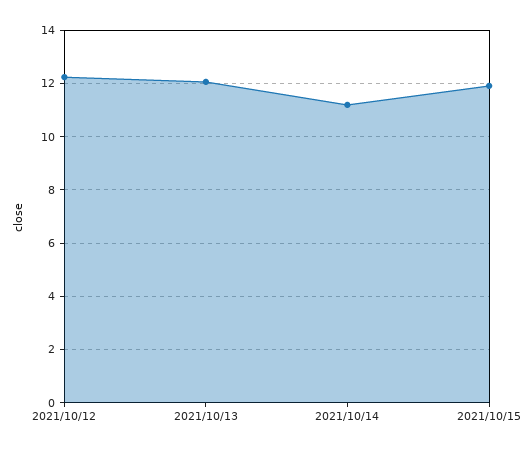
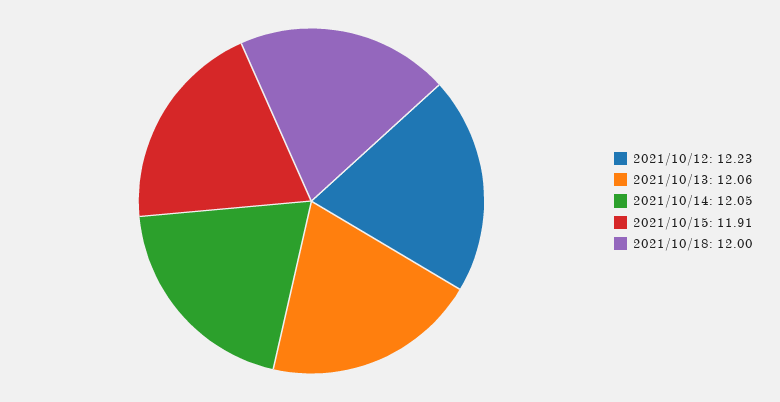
2021/10/14: 11.25 -> 12.05
2021/10/18: none -> 12

